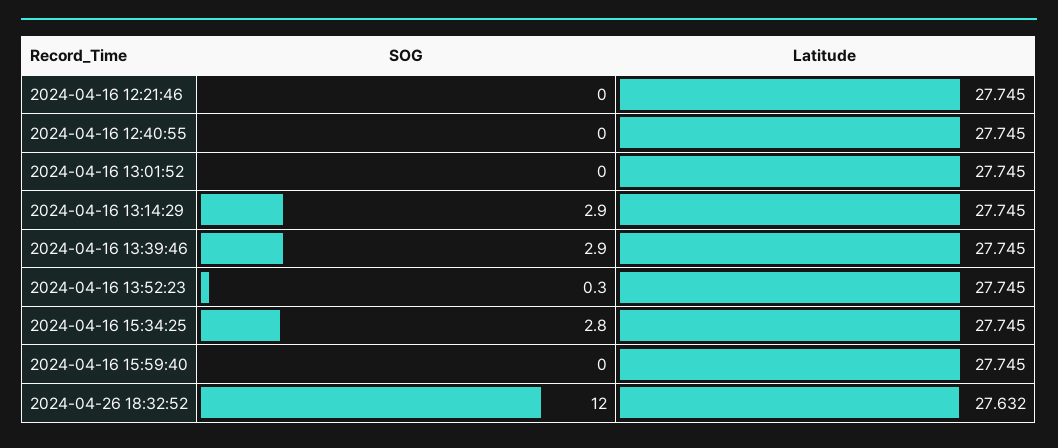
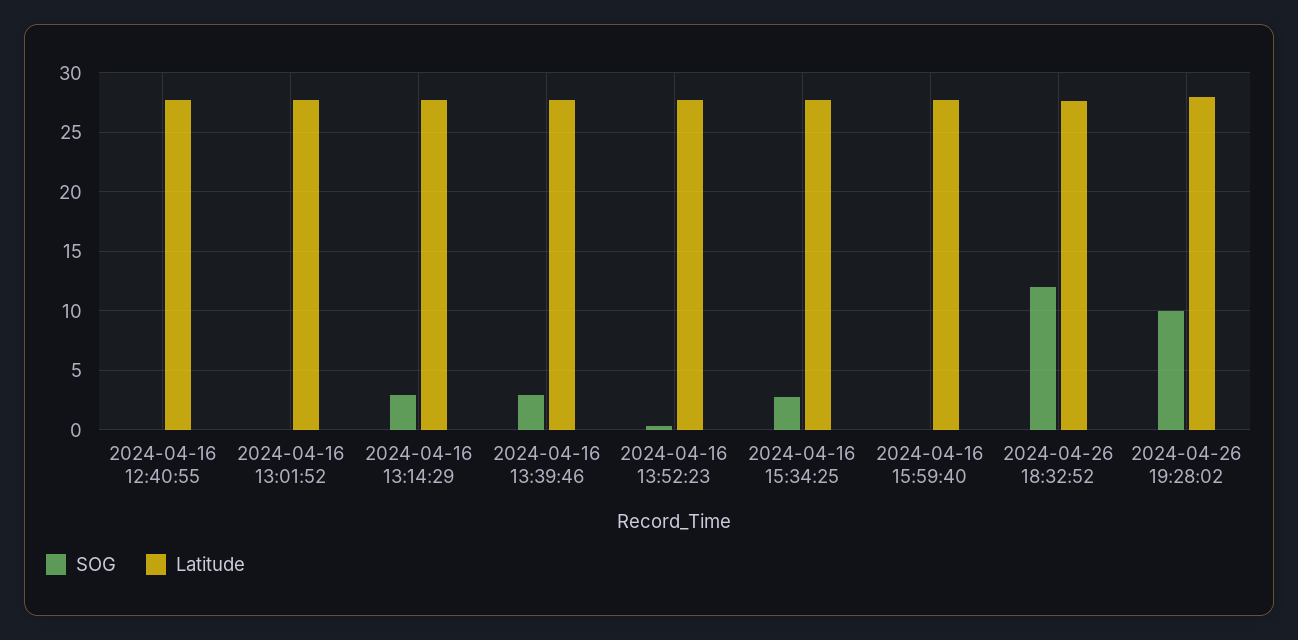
SOG, 2024-04-16 12:21:46: 0 -> none
Latitude, 2024-04-16 12:21:46: 27.745 -> none
SOG, 2024-04-26 19:28:02: none -> 10
Latitude, 2024-04-26 19:28:02: none -> 28

